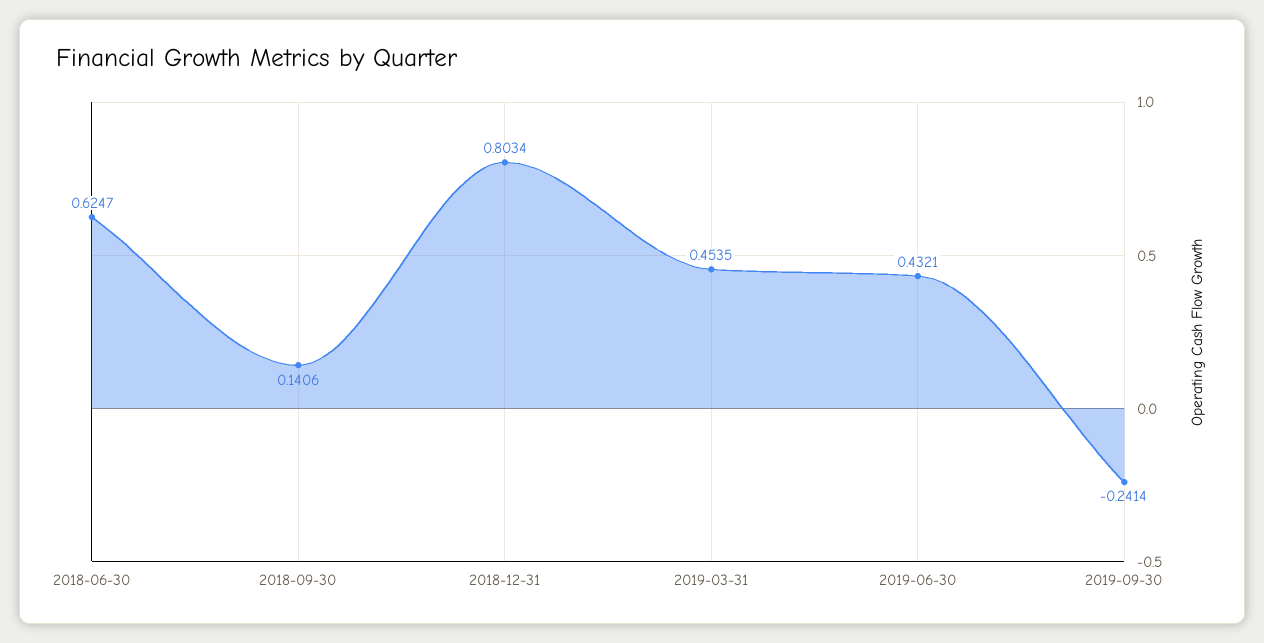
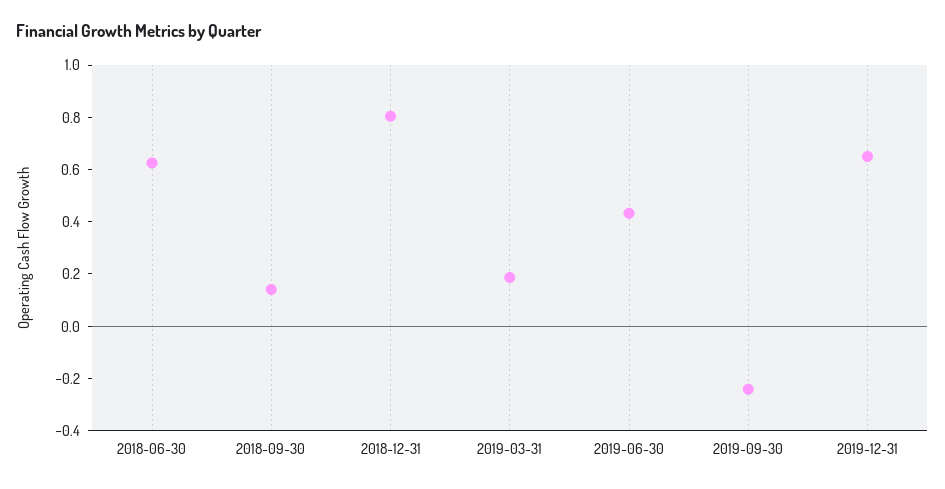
2019-03-31: 0.4535 -> 0.2
2019-12-31: none -> 0.65

